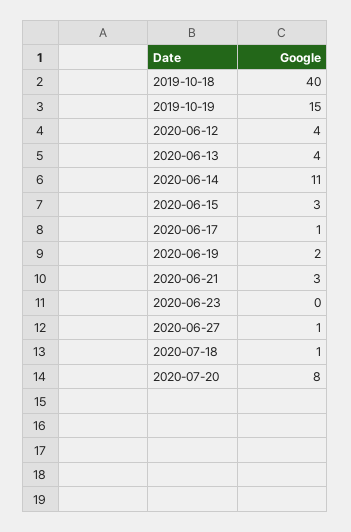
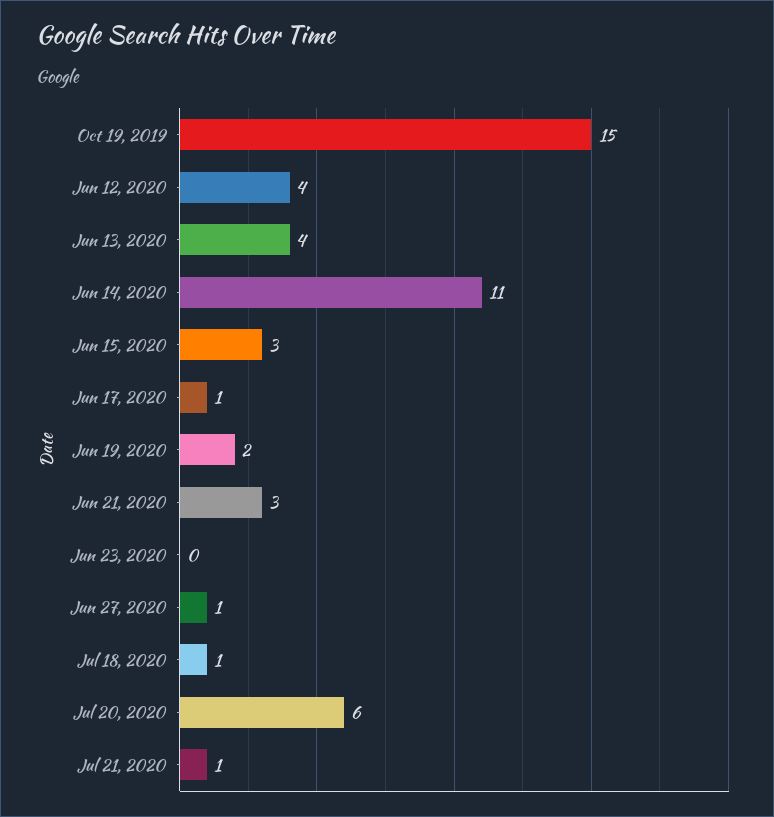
2019-10-18: 40 -> none
2020-07-20: 8 -> 6
Jul 21, 2020: none -> 1

